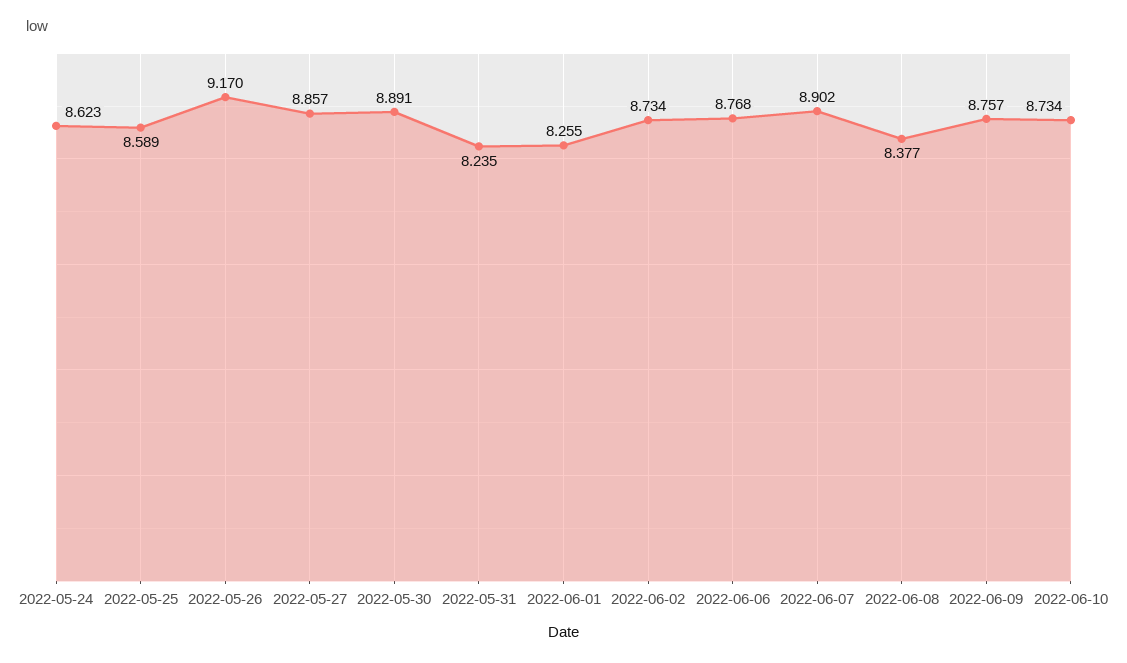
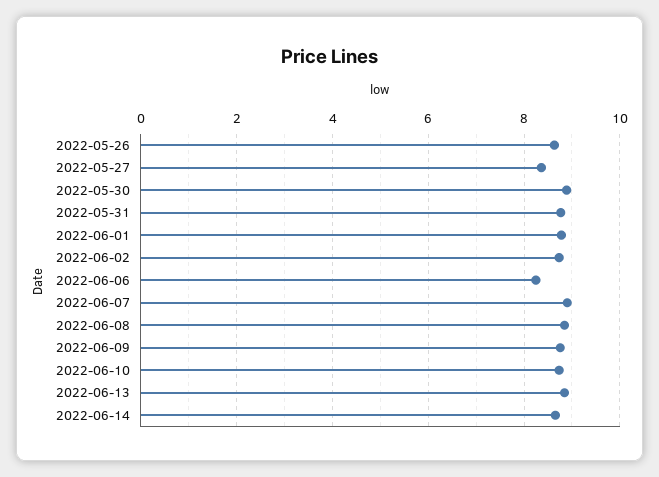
2022-05-24: 8.623 -> none
2022-05-25: 8.589 -> none
2022-05-26: 9.17 -> 8.6
2022-05-27: 8.857 -> 8.4
2022-05-31: 8.235 -> 8.8
2022-06-01: 8.255 -> 8.8
2022-06-06: 8.768 -> 8.2
2022-06-08: 8.377 -> 8.8
2022-06-13: none -> 8.8
2022-06-14: none -> 8.6

